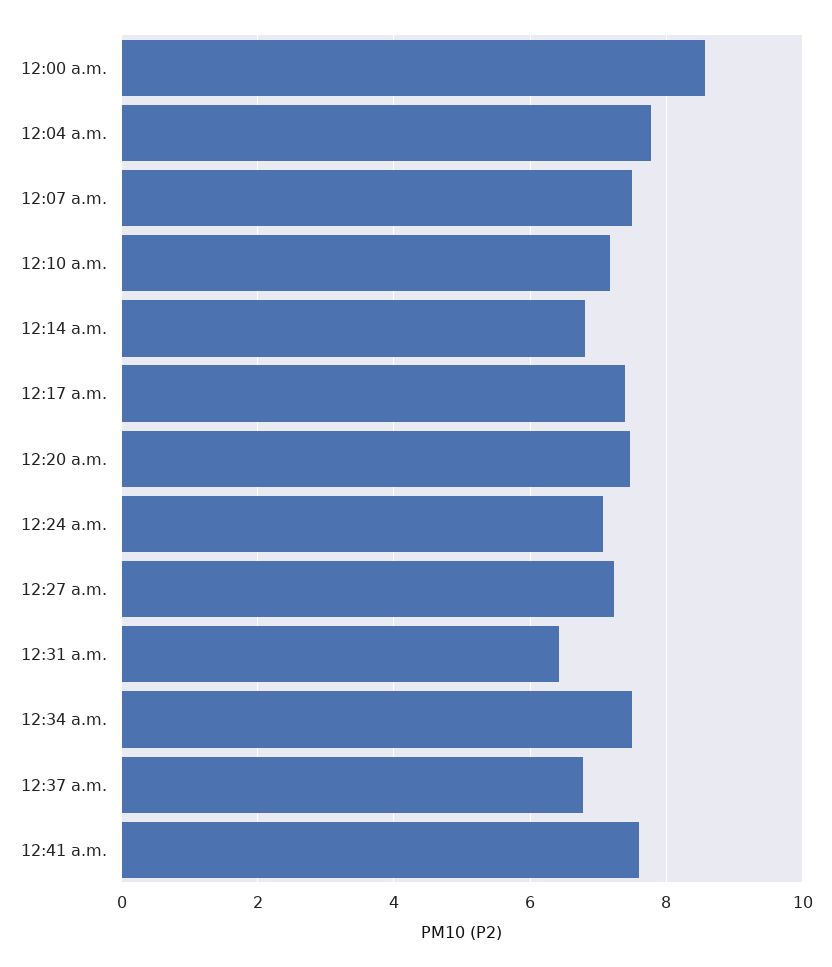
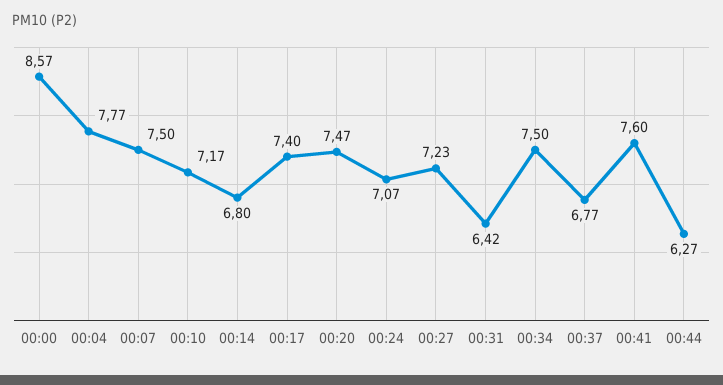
00:44: none -> 6.27

